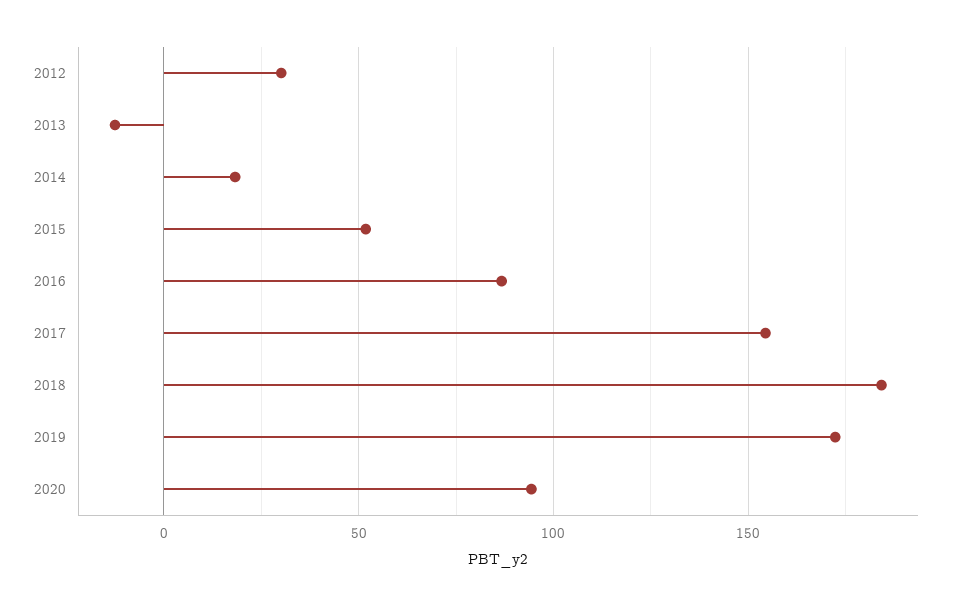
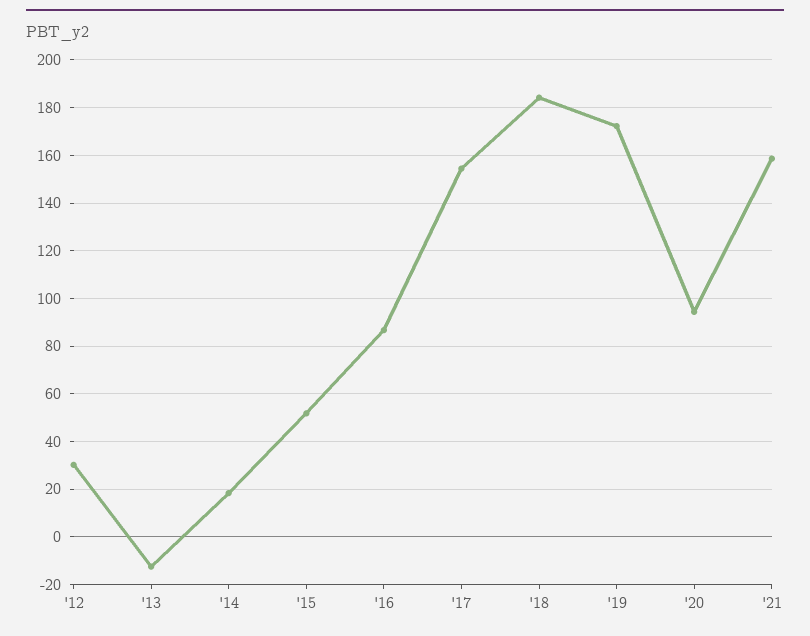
'21: none -> 160

